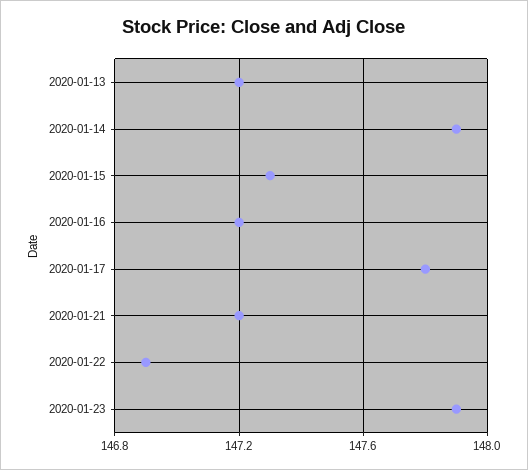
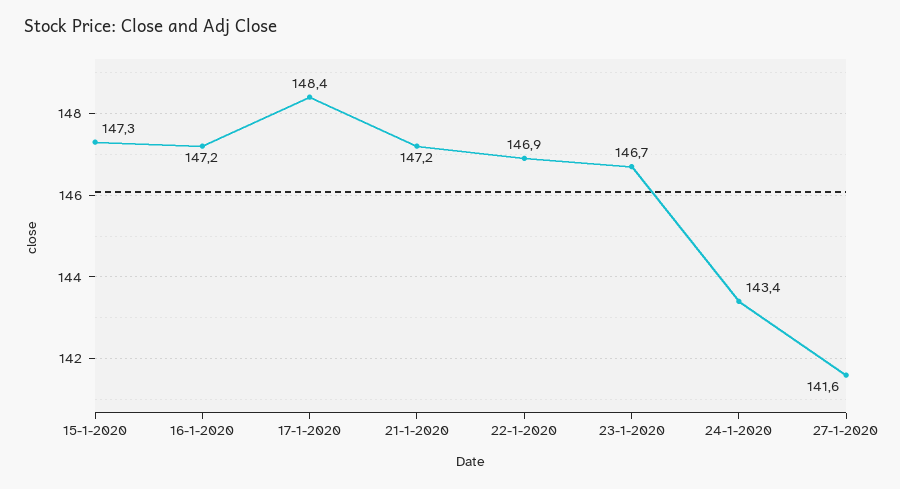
2020-01-13: 147.2 -> none
2020-01-14: 147.9 -> none
2020-01-17: 147.8 -> 148.4
2020-01-23: 147.9 -> 146.7
24-1-2020: none -> 143.4
27-1-2020: none -> 141.6

